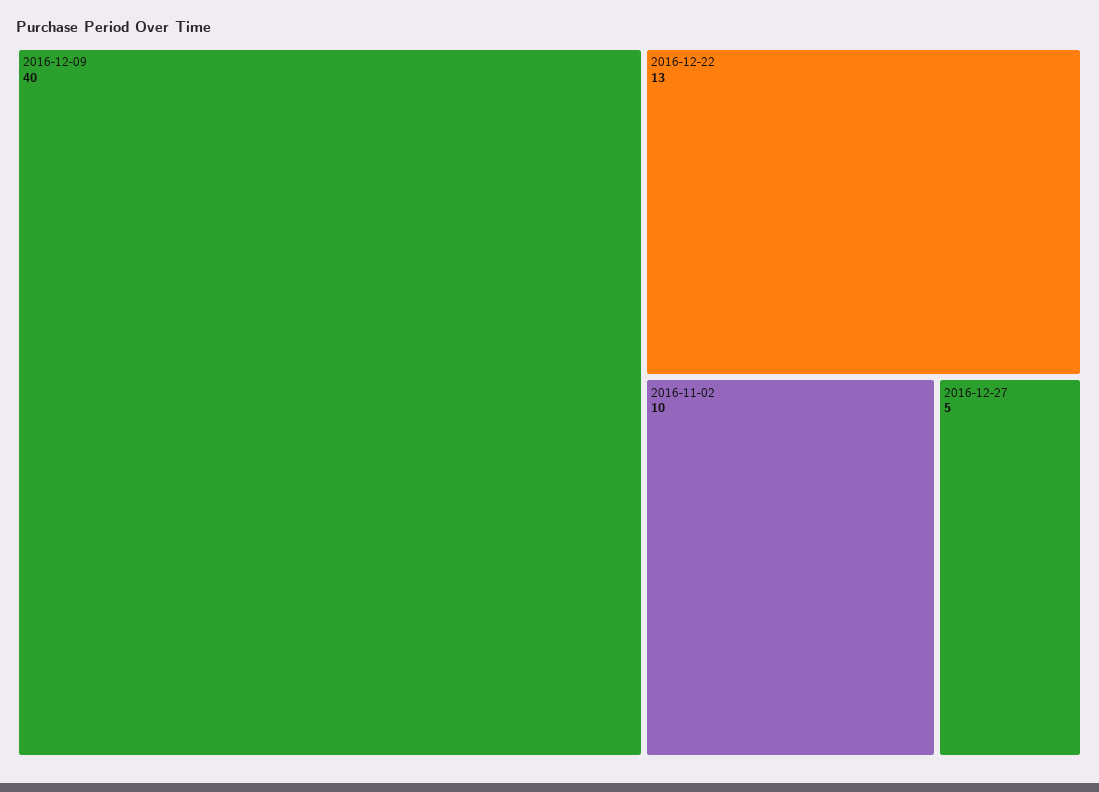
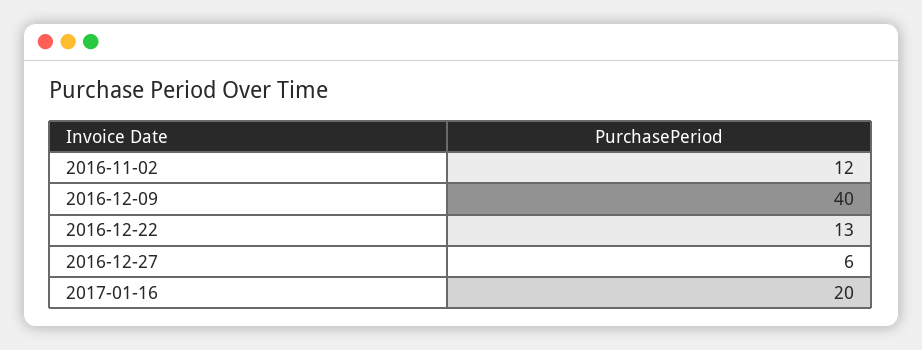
2016-11-02: 10 -> 12
2016-12-27: 5 -> 6
2017-01-16: none -> 20

